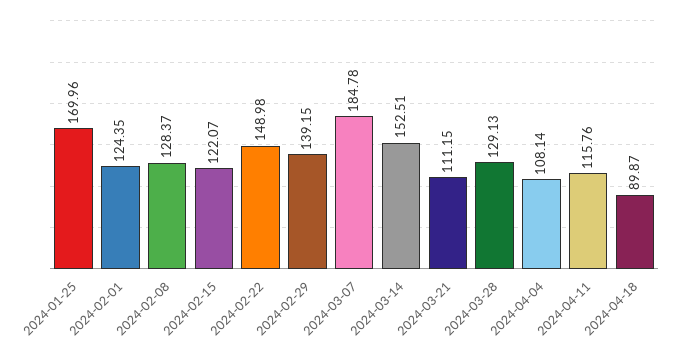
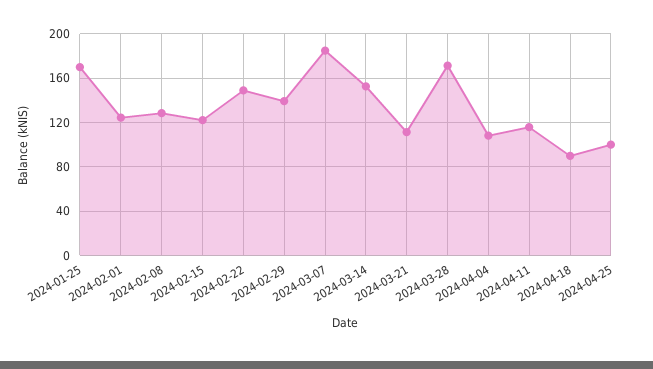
2024-03-28: 129.13 -> 170
2024-04-25: none -> 100

